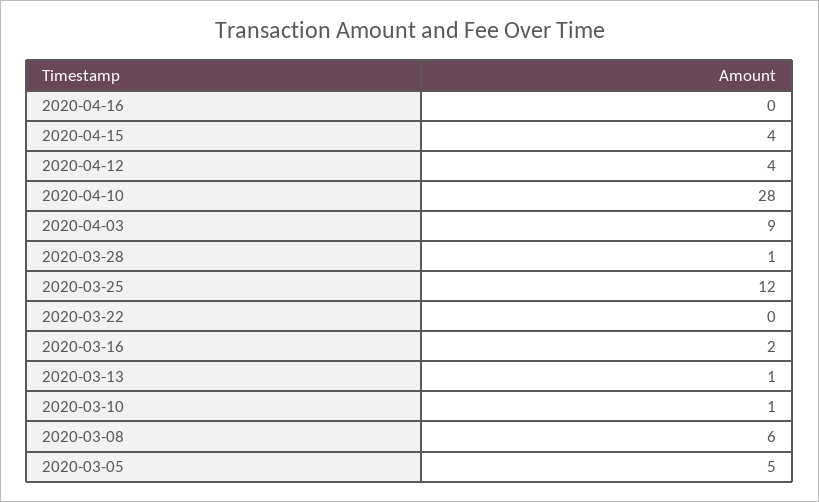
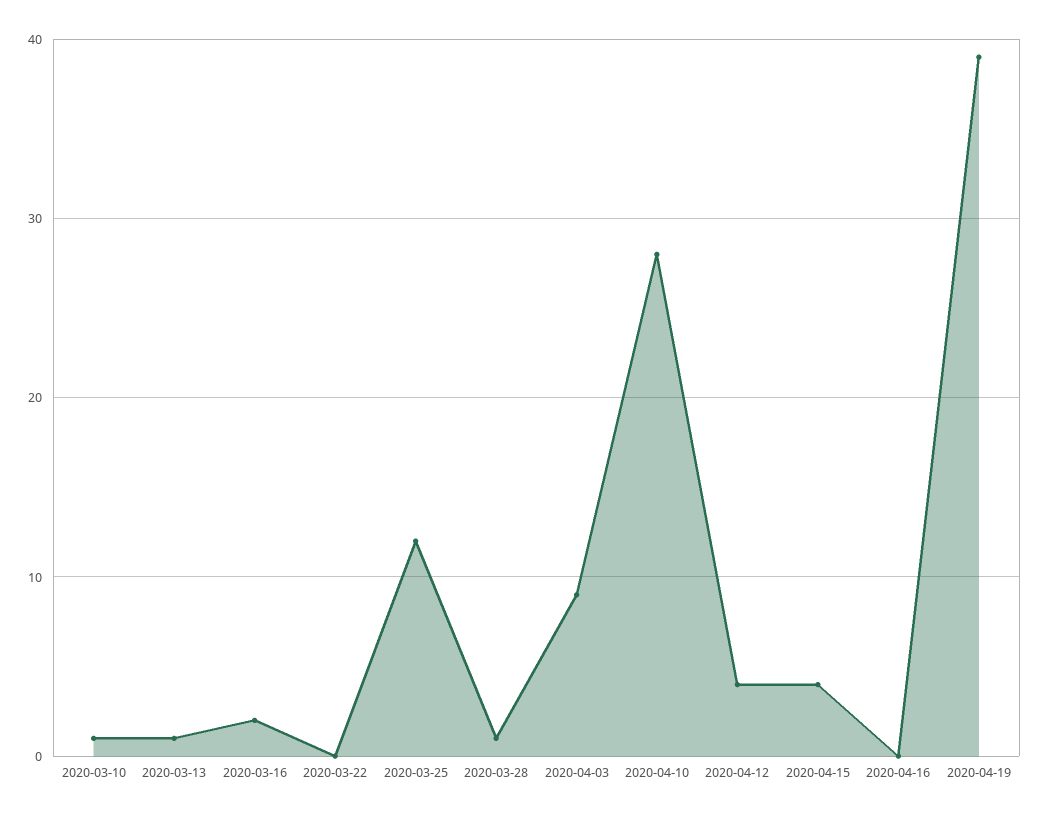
2020-03-08: 6 -> none
2020-03-05: 5 -> none
2020-04-19: none -> 39

